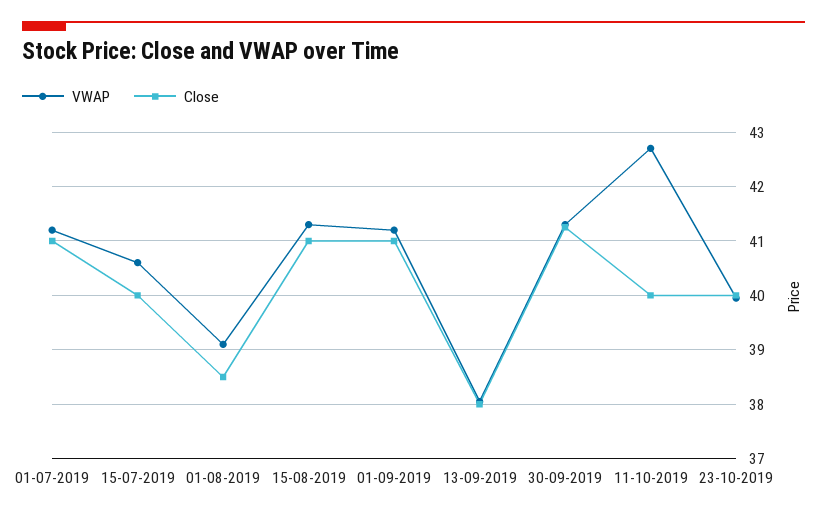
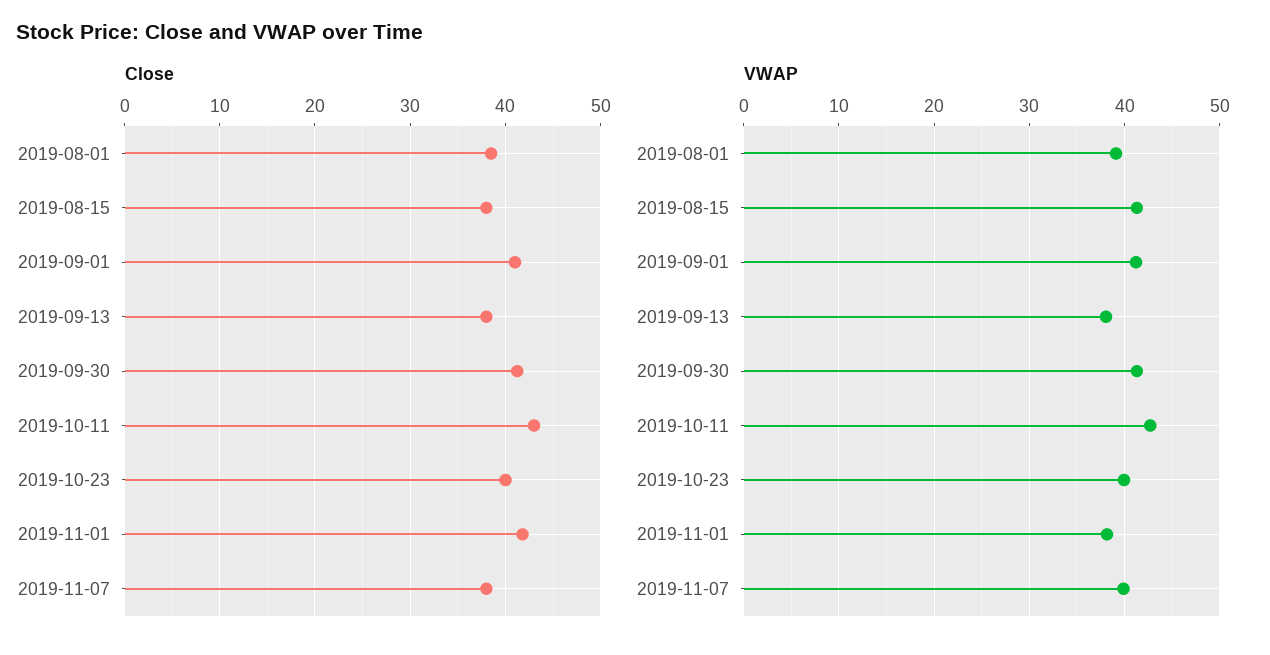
VWAP, 01-07-2019: 41.2 -> none
Close, 01-07-2019: 41 -> none
VWAP, 15-07-2019: 40.6 -> none
Close, 15-07-2019: 40 -> none
Close, 15-08-2019: 41 -> 38
Close, 11-10-2019: 40 -> 43
Close, 2019-11-01: none -> 42
Close, 2019-11-07: none -> 38
VWAP, 2019-11-01: none -> 38
VWAP, 2019-11-07: none -> 40

